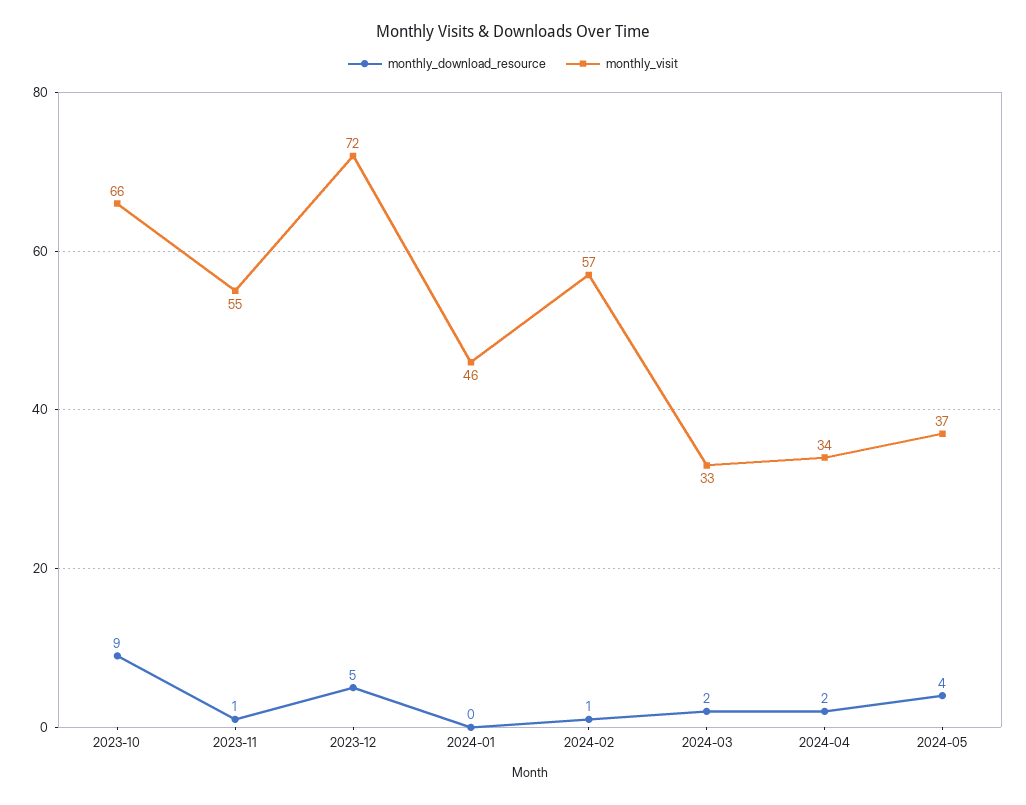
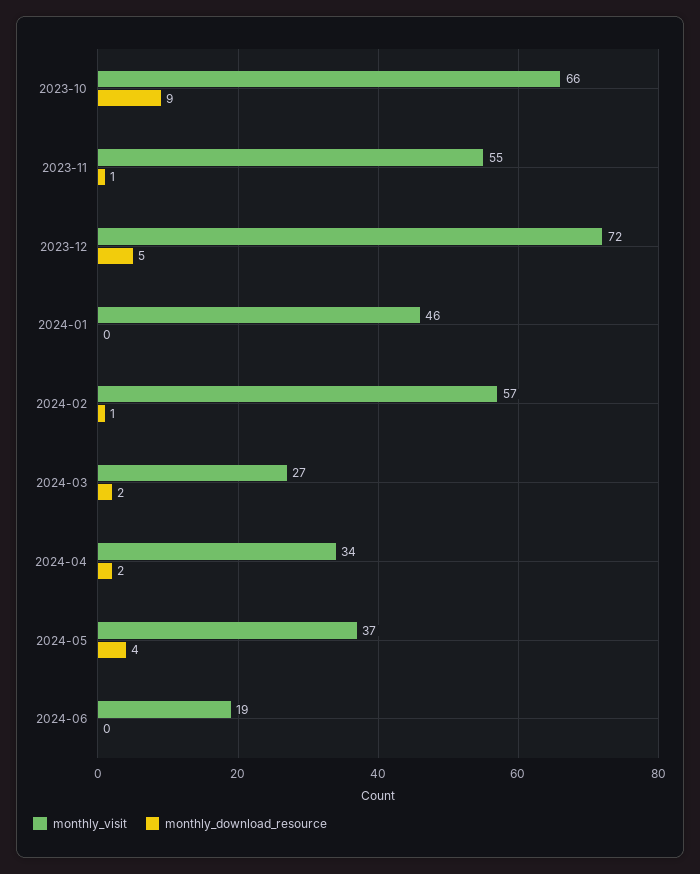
monthly_visit, 2024-03: 33 -> 27
monthly_visit, 2024-06: none -> 19
monthly_download_resource, 2024-06: none -> 0

